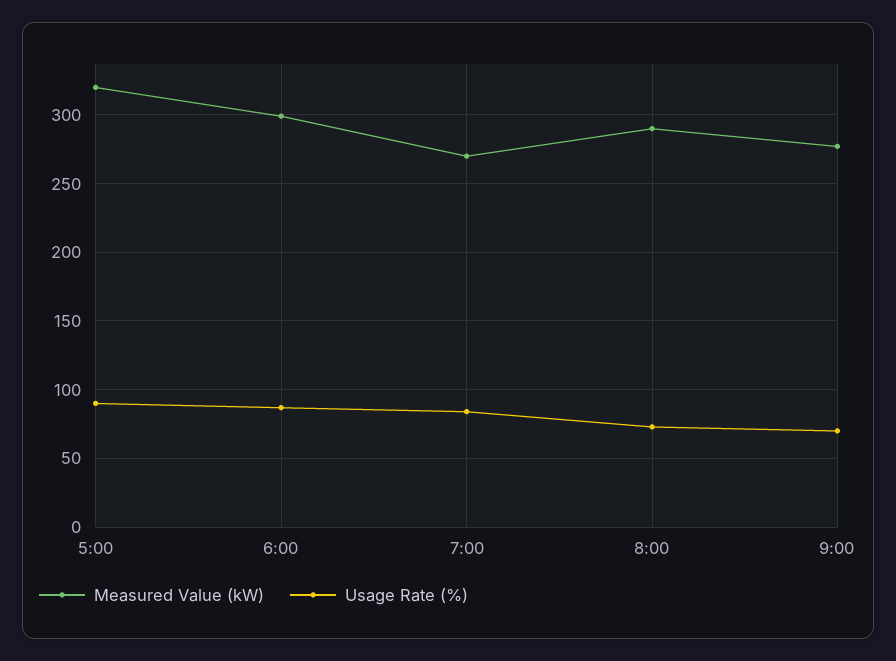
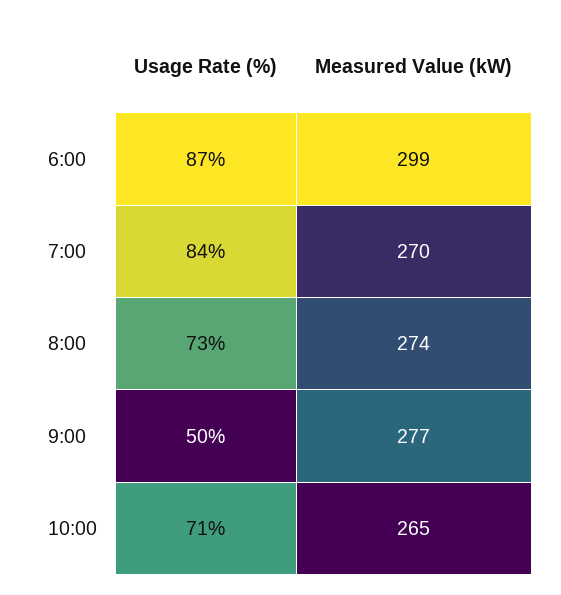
Measured Value (kW), 5:00: 320 -> none
Usage Rate (%), 5:00: 90 -> none
Measured Value (kW), 8:00: 290 -> 274
Usage Rate (%), 9:00: 70 -> 50
Usage Rate (%), 10:00: none -> 71
Measured Value (kW), 10:00: none -> 265

